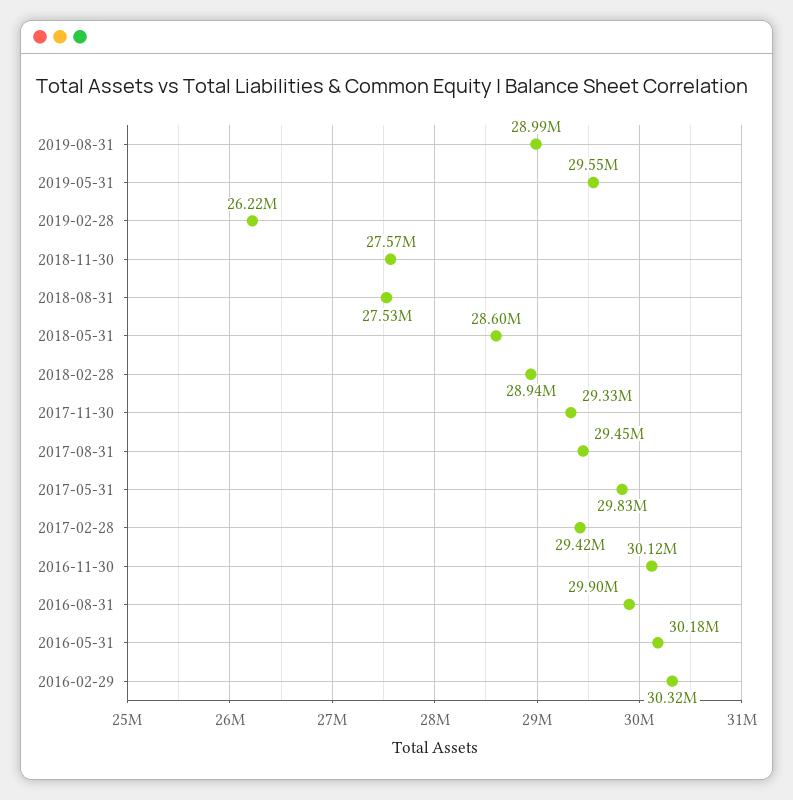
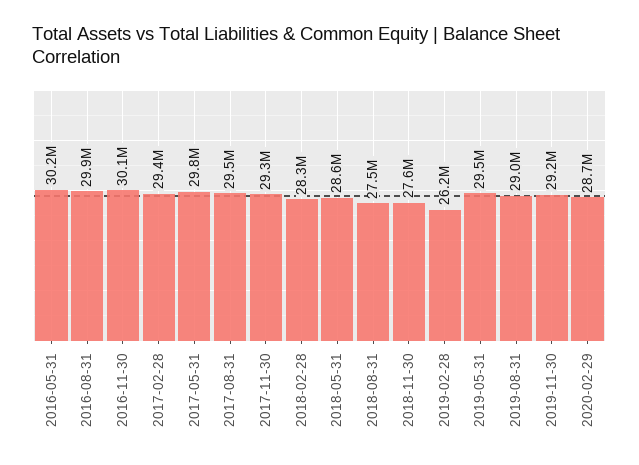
2018-02-28: 28940000 -> 28300000
2016-02-29: 30320000 -> none
2019-11-30: none -> 29200000
2020-02-29: none -> 28700000

